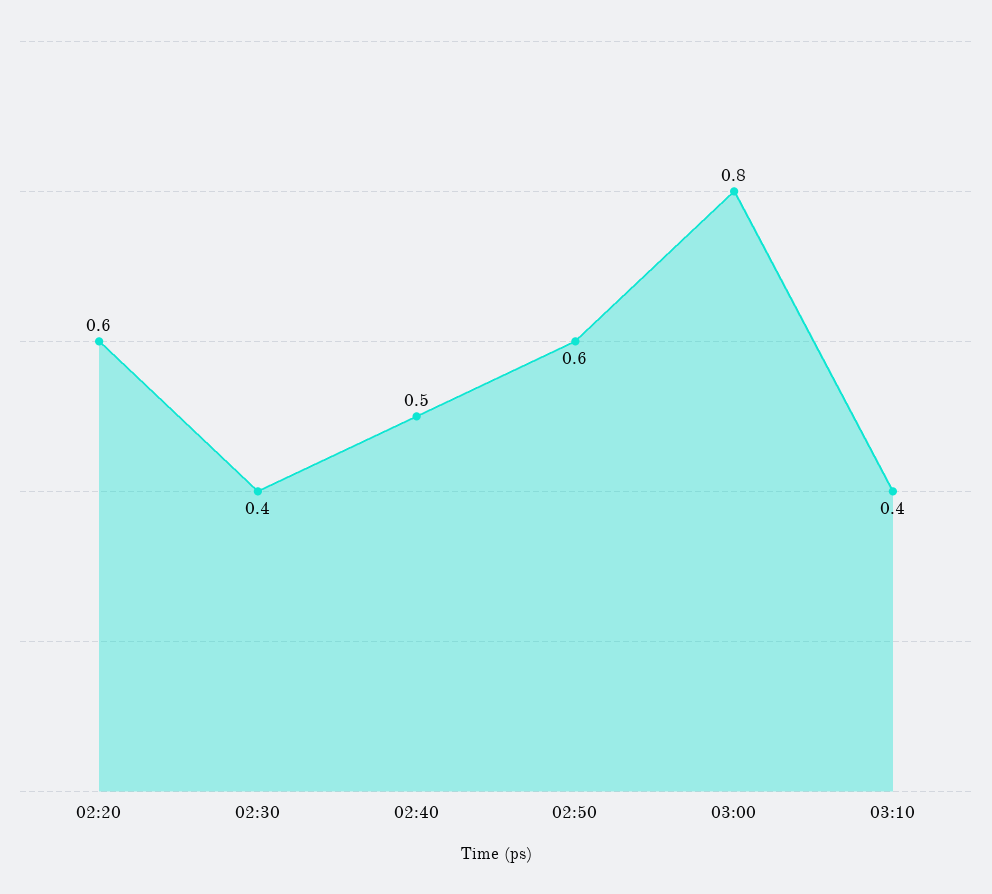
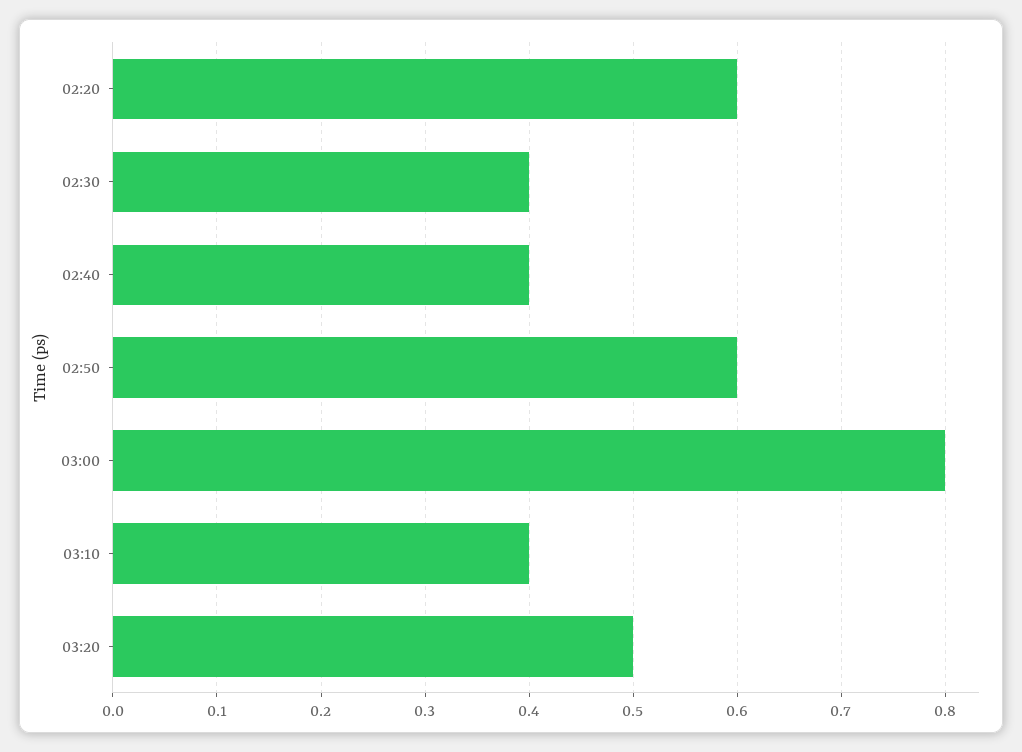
02:40: 0.5 -> 0.4
03:20: none -> 0.5

